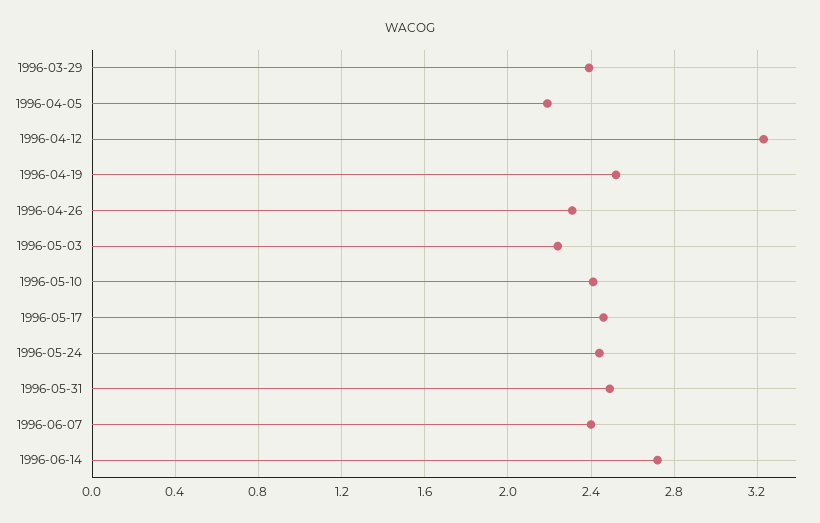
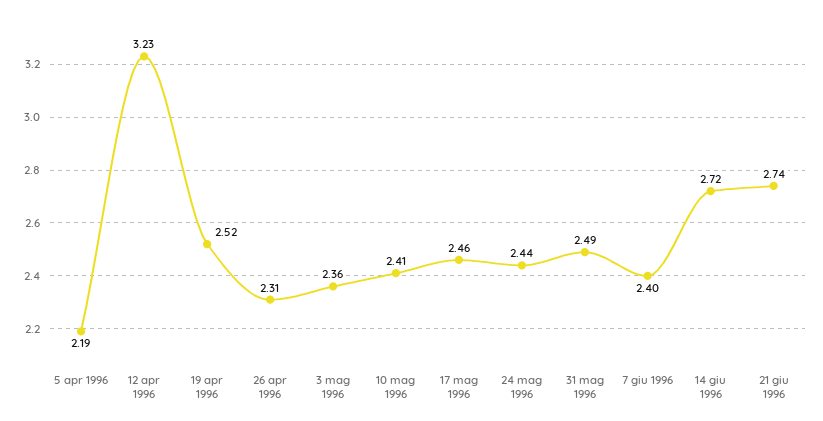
1996-03-29: 2.4 -> none
1996-05-03: 2.25 -> 2.36
21 giu 1996: none -> 2.74

